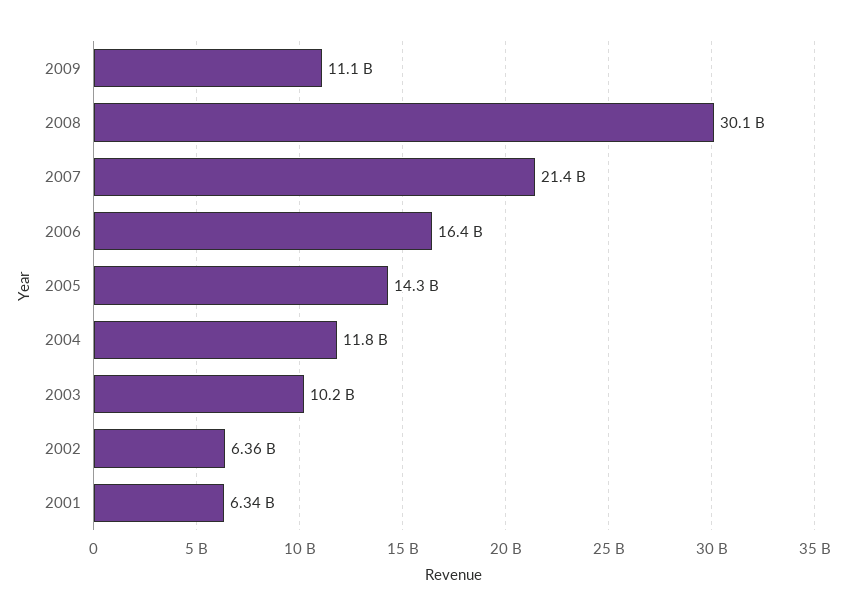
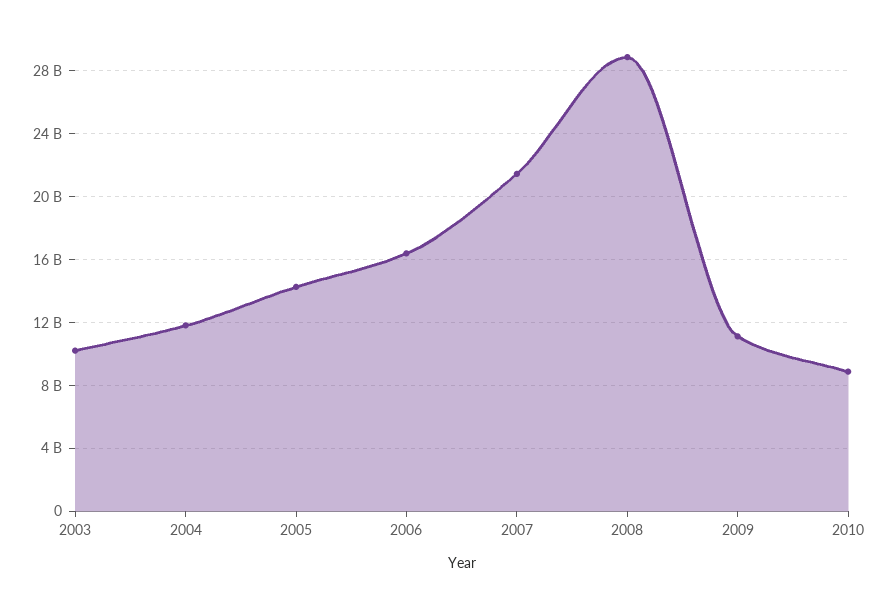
2008: 30100000000 -> 29000000000
2002: 6360000000 -> none
2001: 6340000000 -> none
2010: none -> 9000000000

